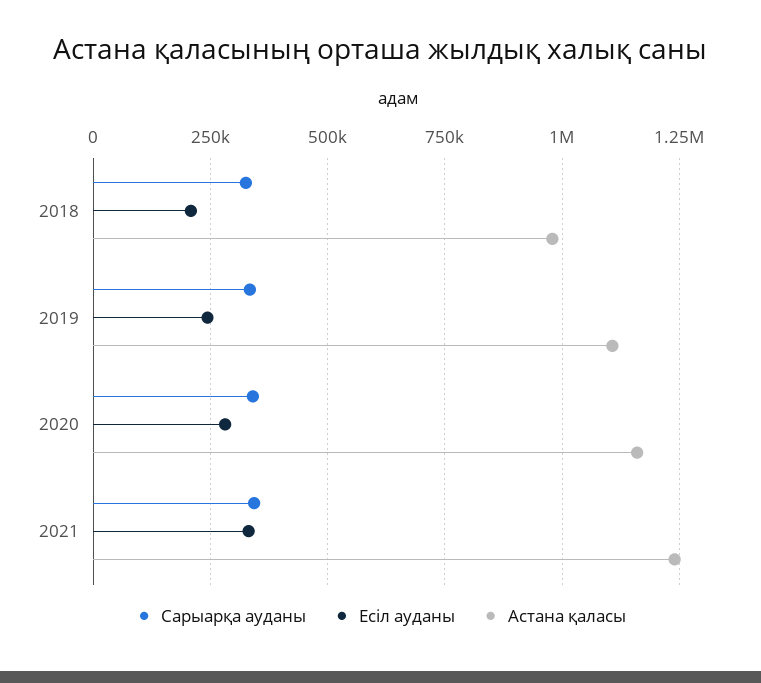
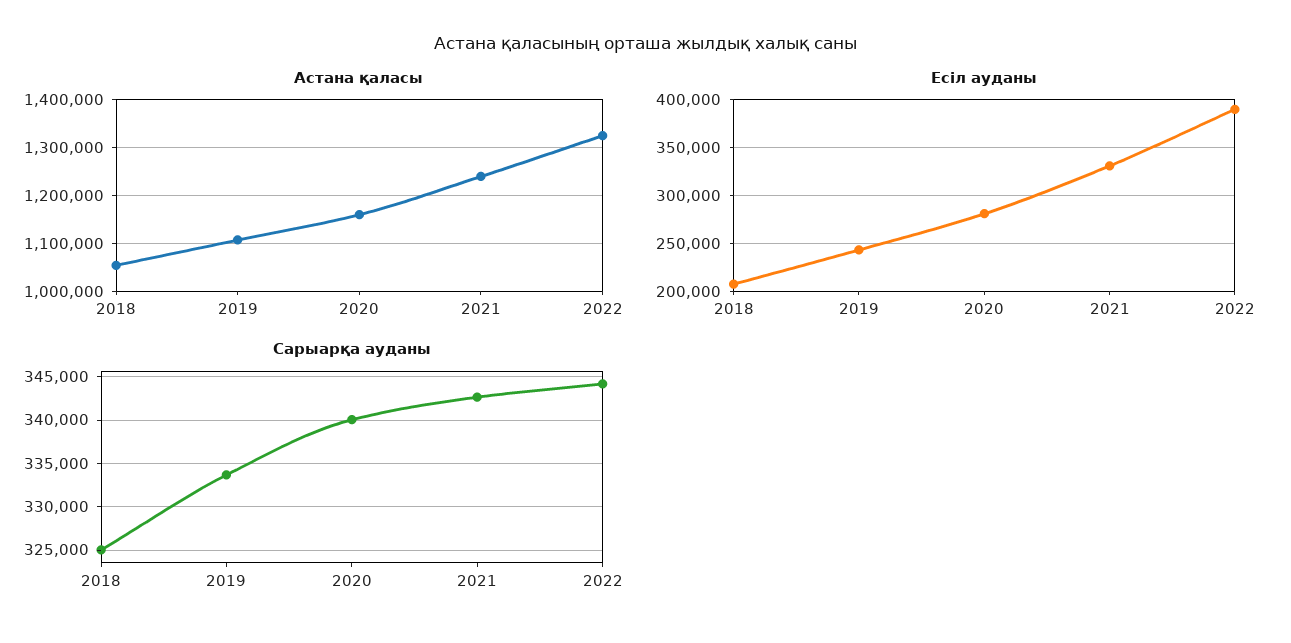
Астана қаласы, 2018: 975000 -> 1060000
Астана қаласы, 2022: none -> 1320000
Есіл ауданы, 2022: none -> 390000
Сарыарқа ауданы, 2022: none -> 344000

